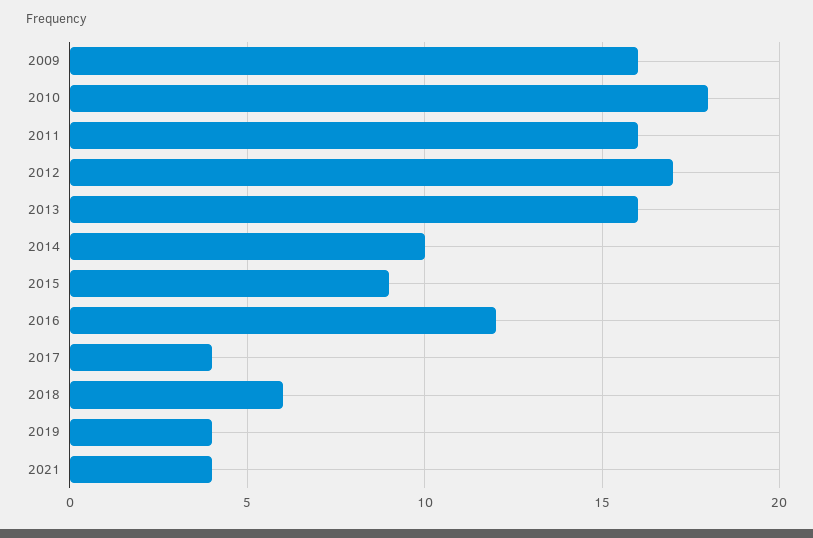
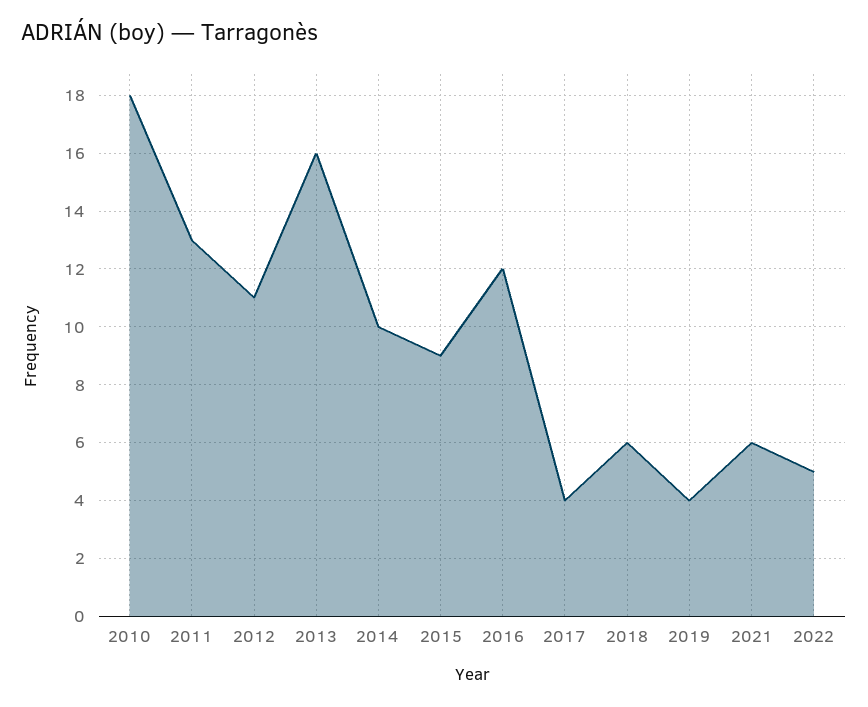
2009: 16 -> none
2011: 16 -> 13
2012: 17 -> 11
2021: 4 -> 6
2022: none -> 5

